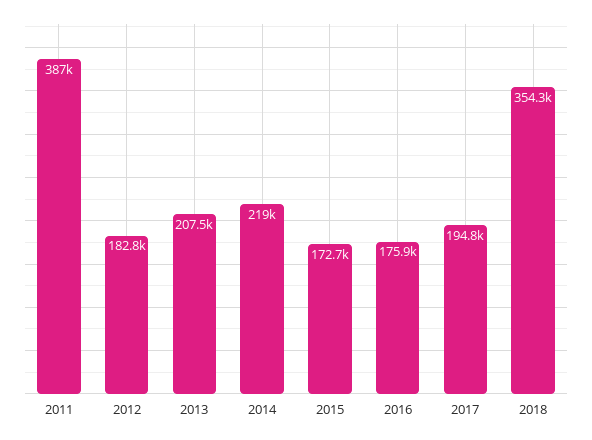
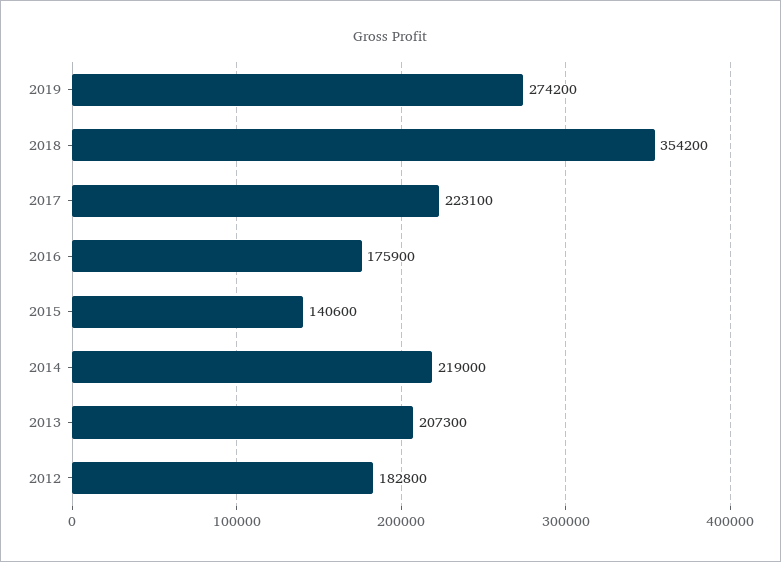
2011: 387000 -> none
2013: 207500 -> 207300
2015: 172700 -> 140600
2017: 194800 -> 223100
2018: 354300 -> 354200
2019: none -> 274200

